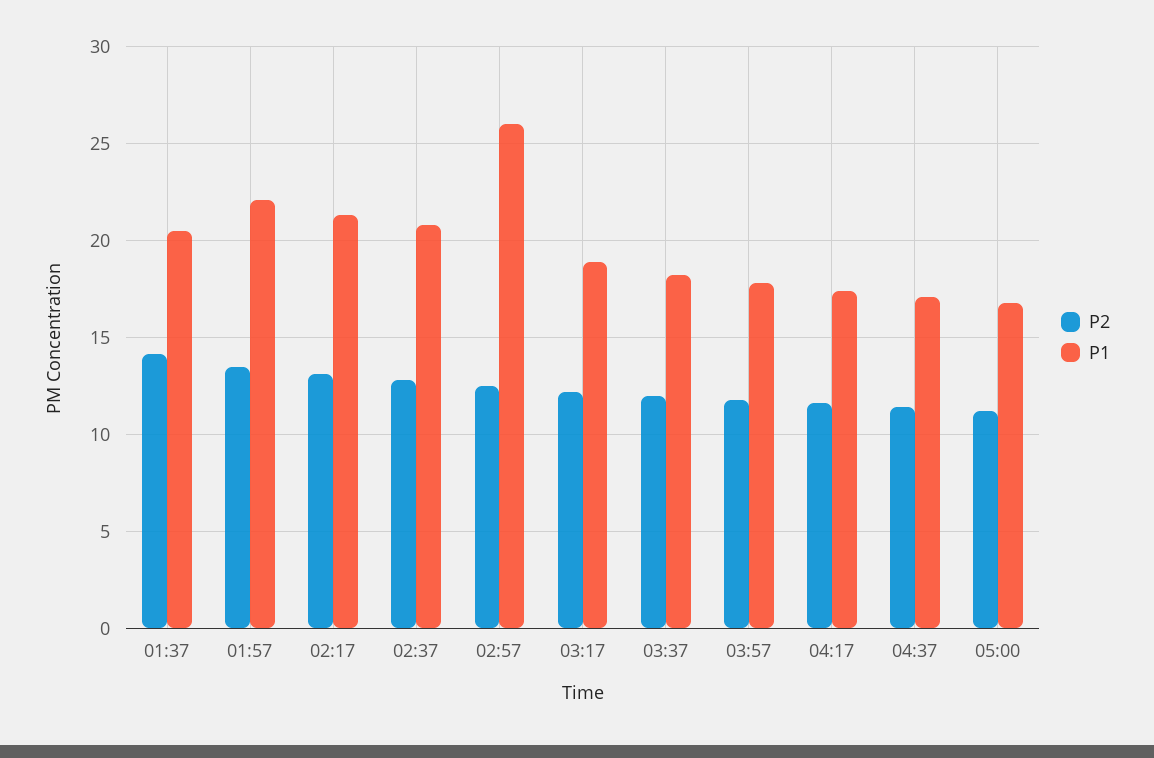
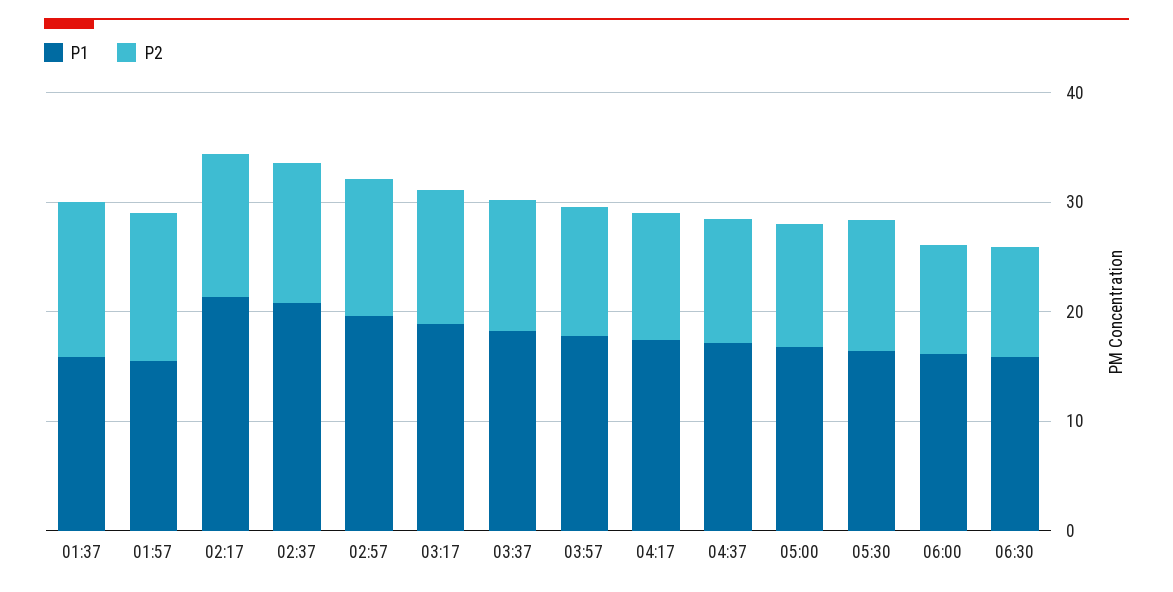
P1, 01:37: 20.5 -> 16
P1, 01:57: 22 -> 16
P1, 02:57: 26 -> 20
P1, 05:30: none -> 16
P2, 05:30: none -> 12
P1, 06:00: none -> 16
P2, 06:00: none -> 10
P1, 06:30: none -> 16
P2, 06:30: none -> 10

